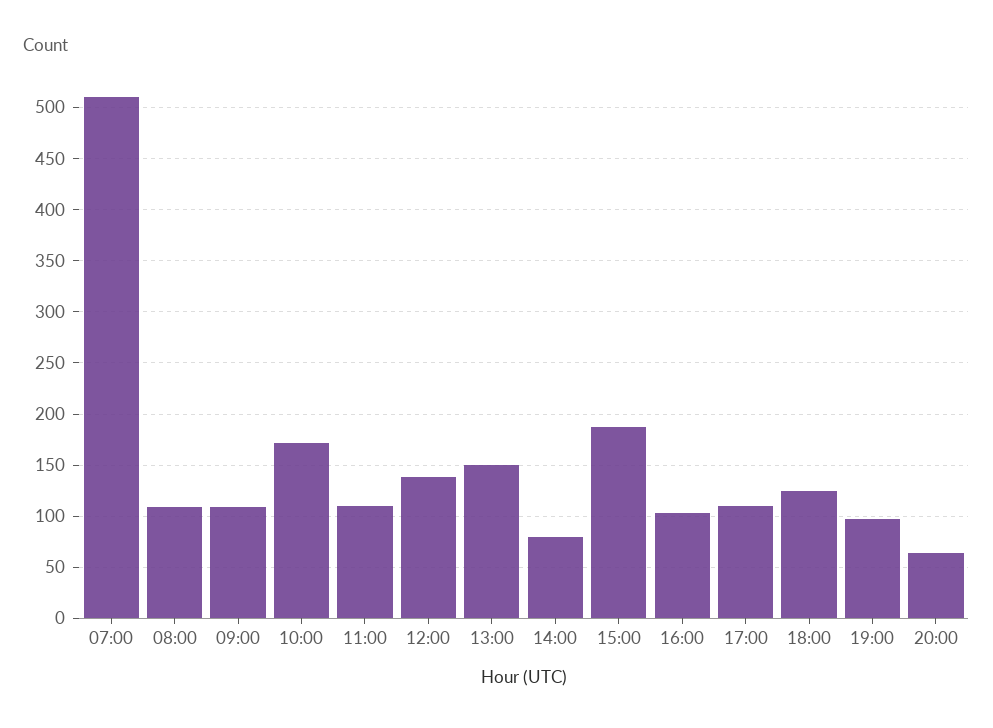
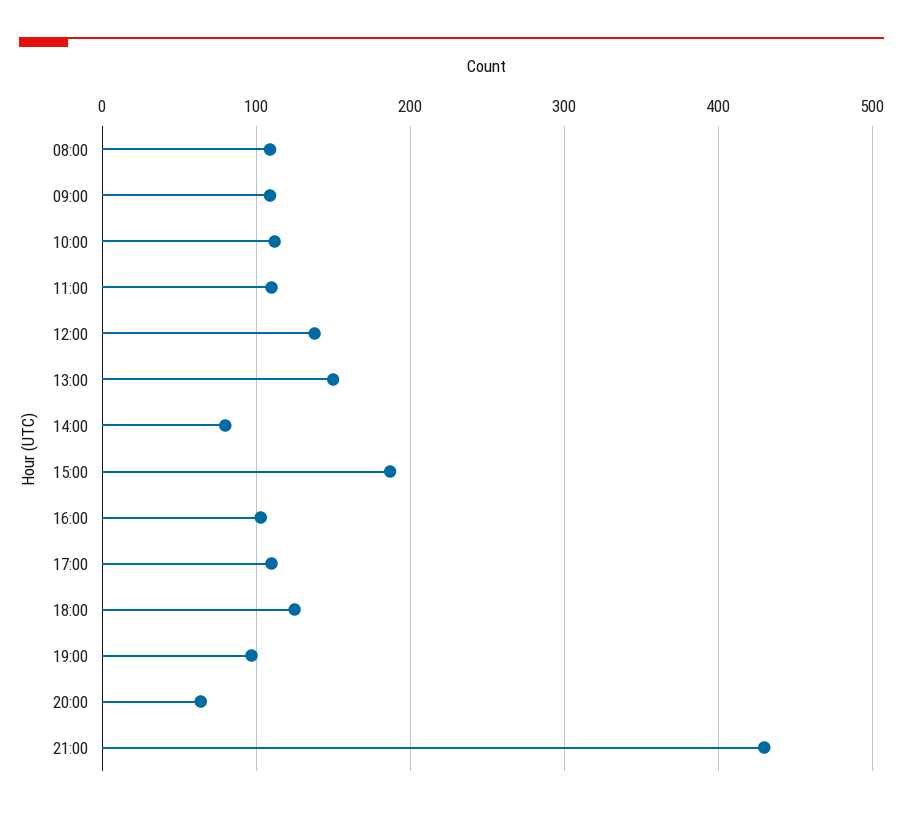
07:00: 510 -> none
10:00: 170 -> 110
21:00: none -> 430

